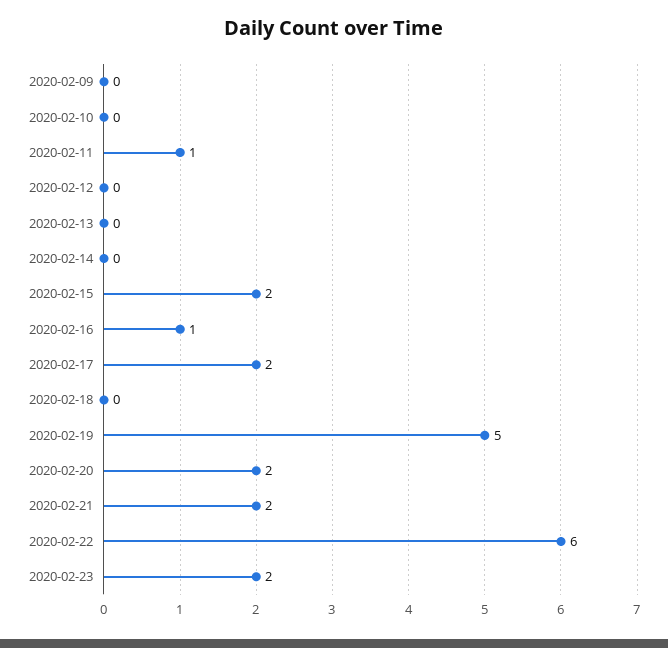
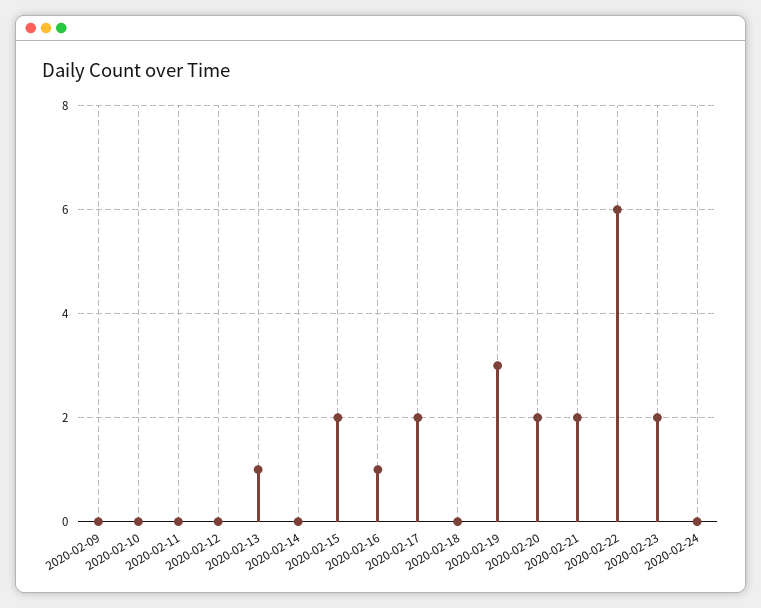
2020-02-11: 1 -> 0
2020-02-13: 0 -> 1
2020-02-19: 5 -> 3
2020-02-24: none -> 0

